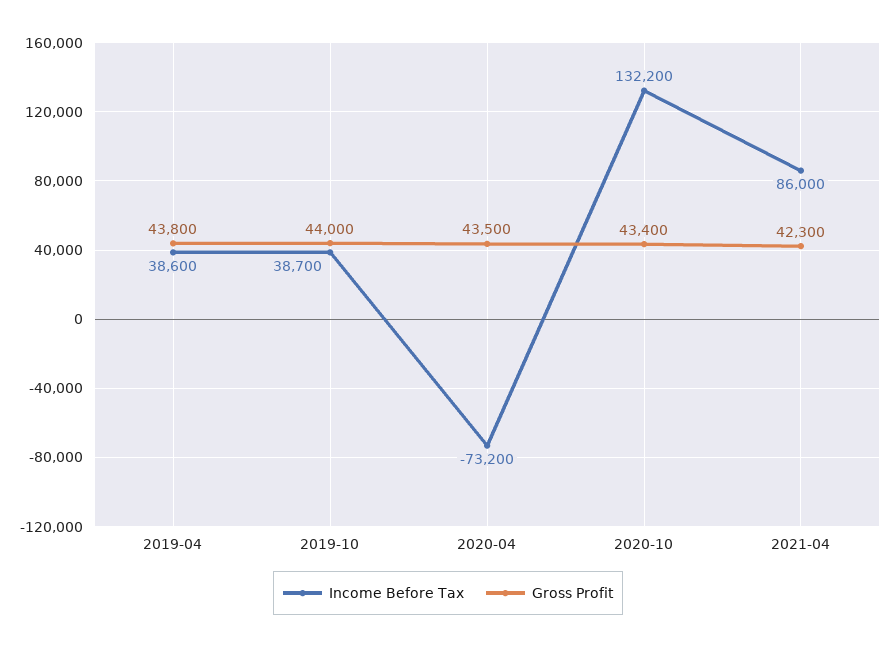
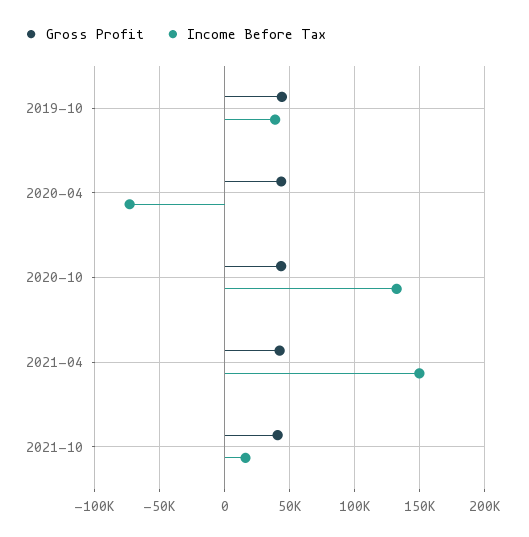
Income Before Tax, 2019-04: 38600 -> none
Gross Profit, 2019-04: 43800 -> none
Income Before Tax, 2021-04: 86000 -> 150000
Gross Profit, 2021-10: none -> 40000
Income Before Tax, 2021-10: none -> 15000

